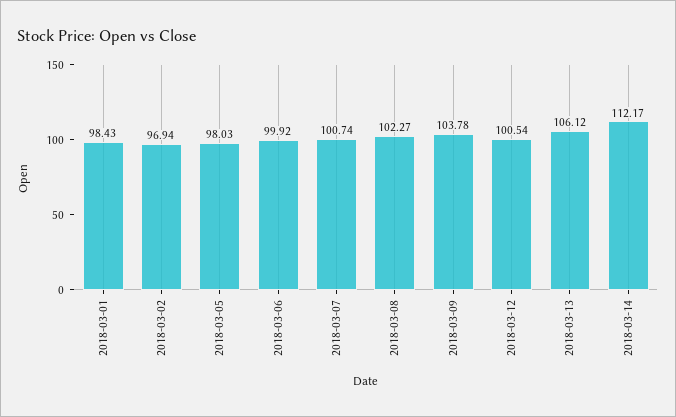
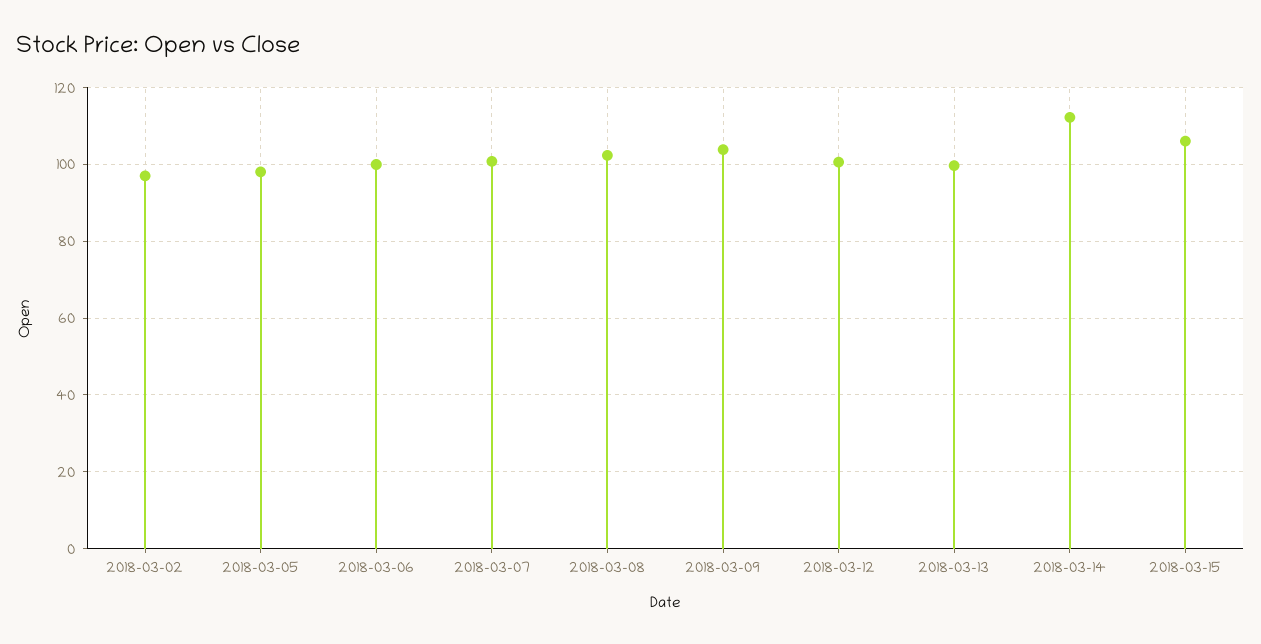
2018-03-01: 98.43 -> none
2018-03-13: 106.12 -> 100
2018-03-15: none -> 106

